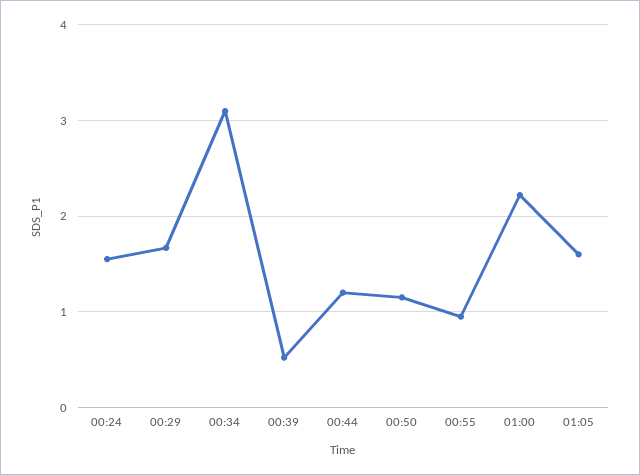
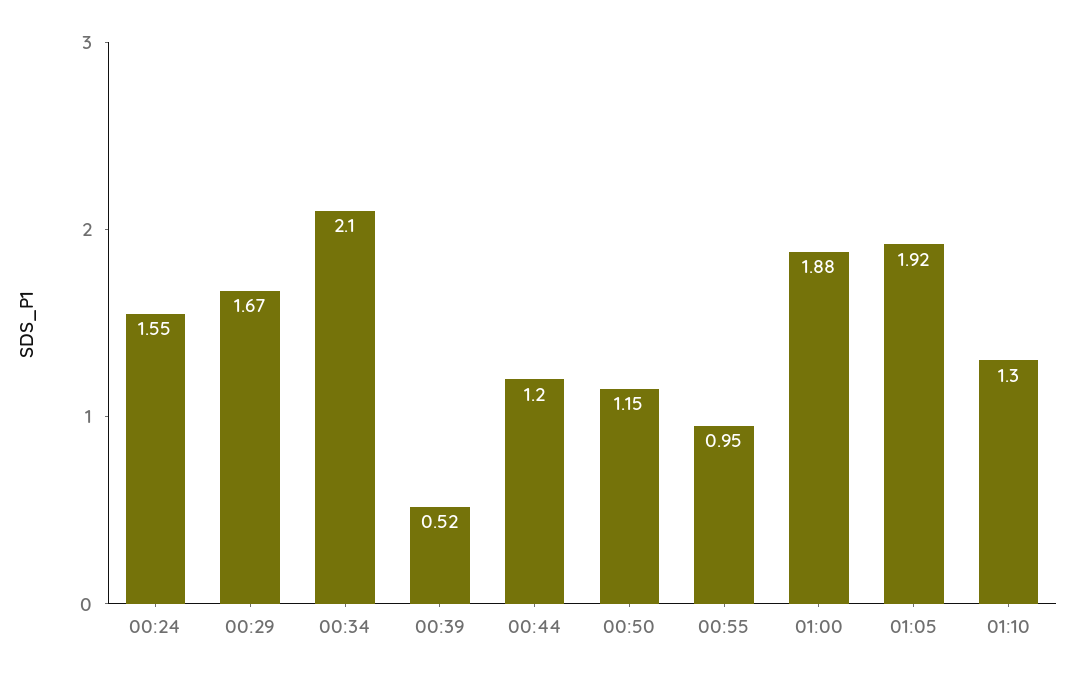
00:34: 3.1 -> 2.1
01:00: 2.2 -> 1.88
01:05: 1.6 -> 1.92
01:10: none -> 1.3

